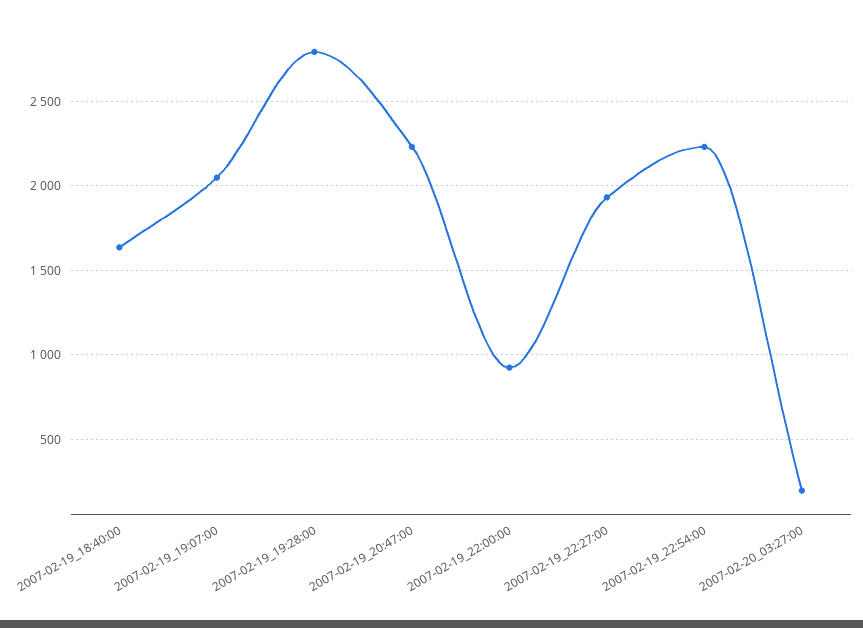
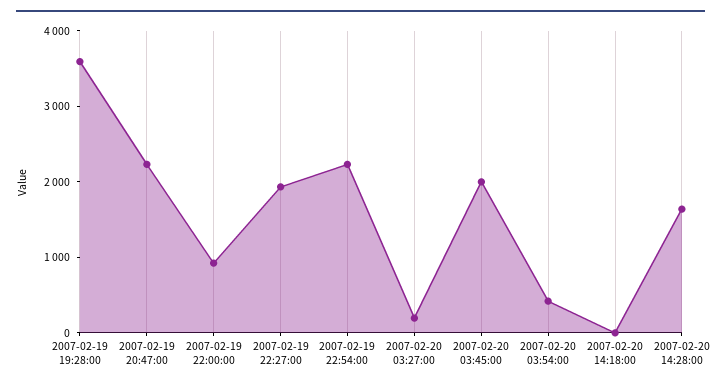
2007-02-19_18:40:00: 1650 -> none
2007-02-19_19:07:00: 2050 -> none
2007-02-19_19:28:00: 2800 -> 3600
2007-02-20 03:45:00: none -> 2000
2007-02-20 03:54:00: none -> 400
2007-02-20 14:18:00: none -> 0
2007-02-20 14:28:00: none -> 1600

